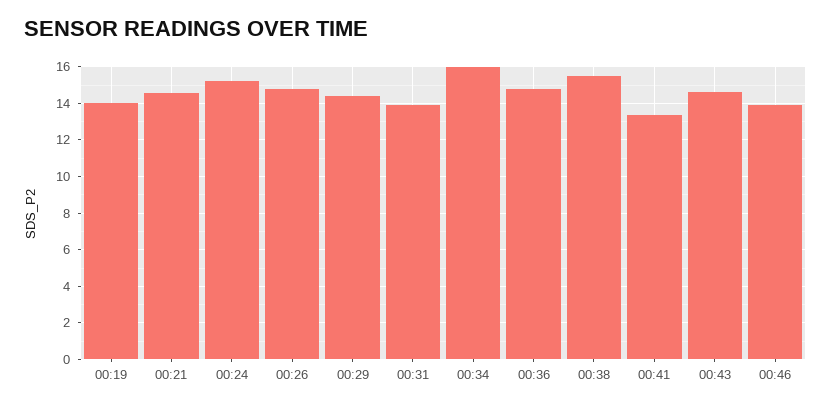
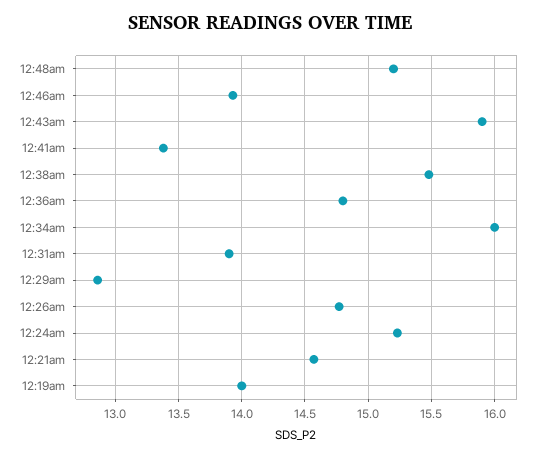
00:29: 14.5 -> 12.85
00:43: 14.5 -> 15.9
12:48am: none -> 15.2

